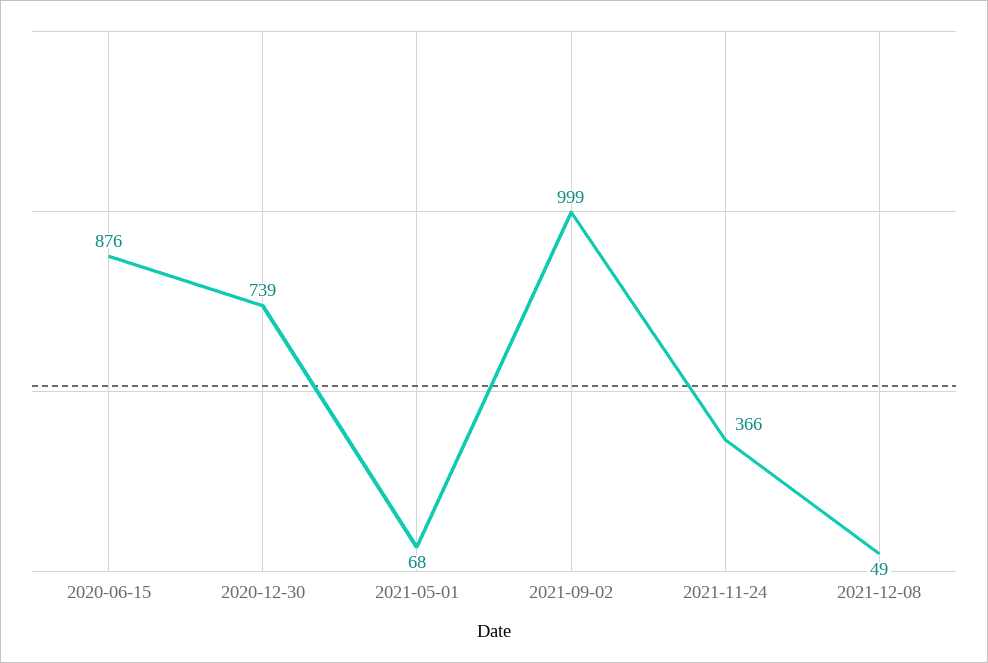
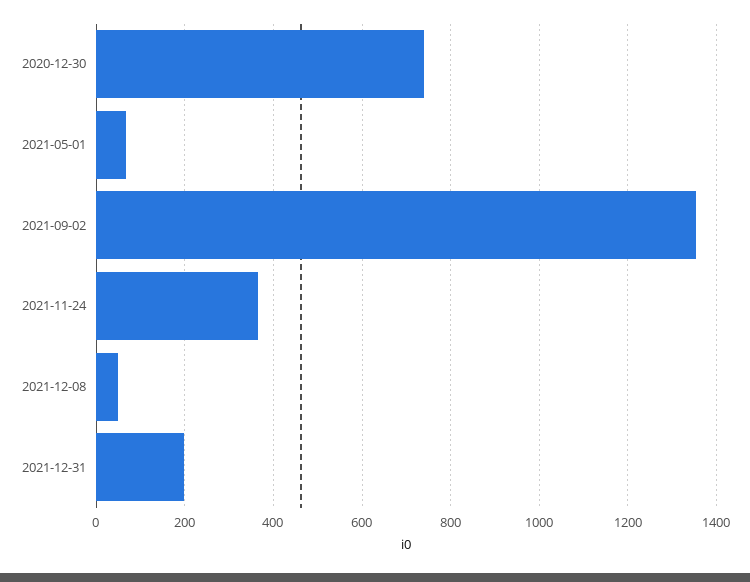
2020-06-15: 876 -> none
2021-09-02: 999 -> 1360
2021-12-31: none -> 200

